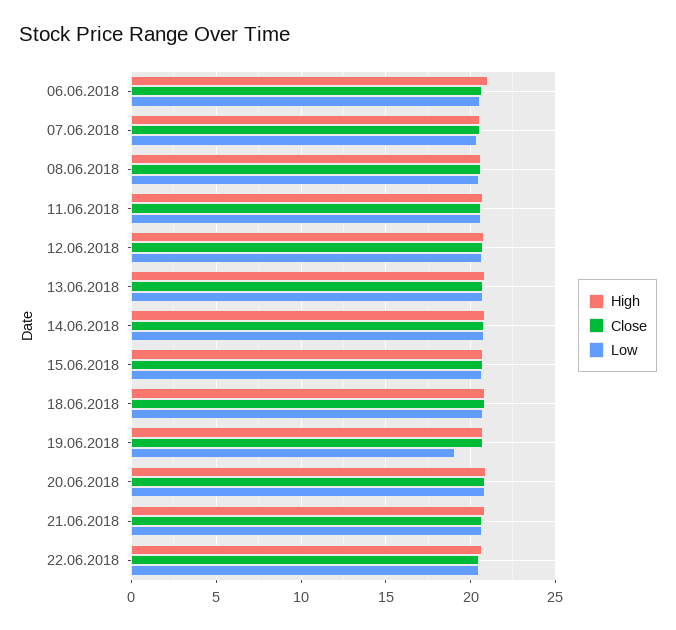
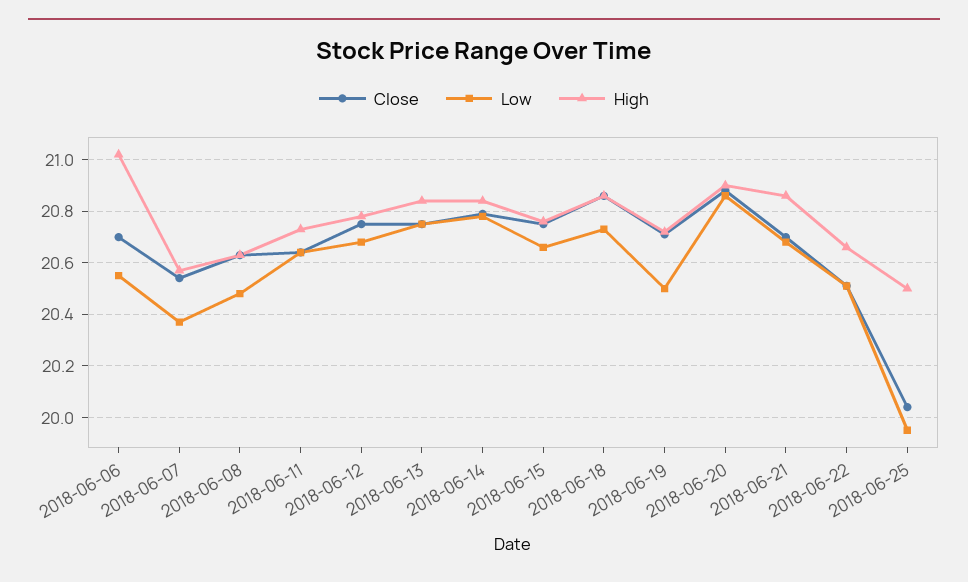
Low, 19.06.2018: 19 -> 20.5
Close, 2018-06-25: none -> 20.05
Low, 2018-06-25: none -> 19.95
High, 2018-06-25: none -> 20.5

